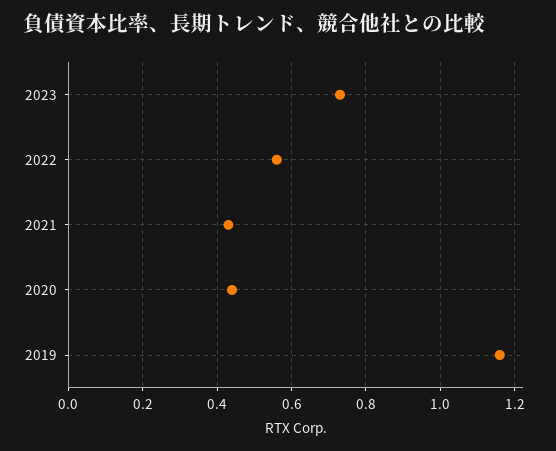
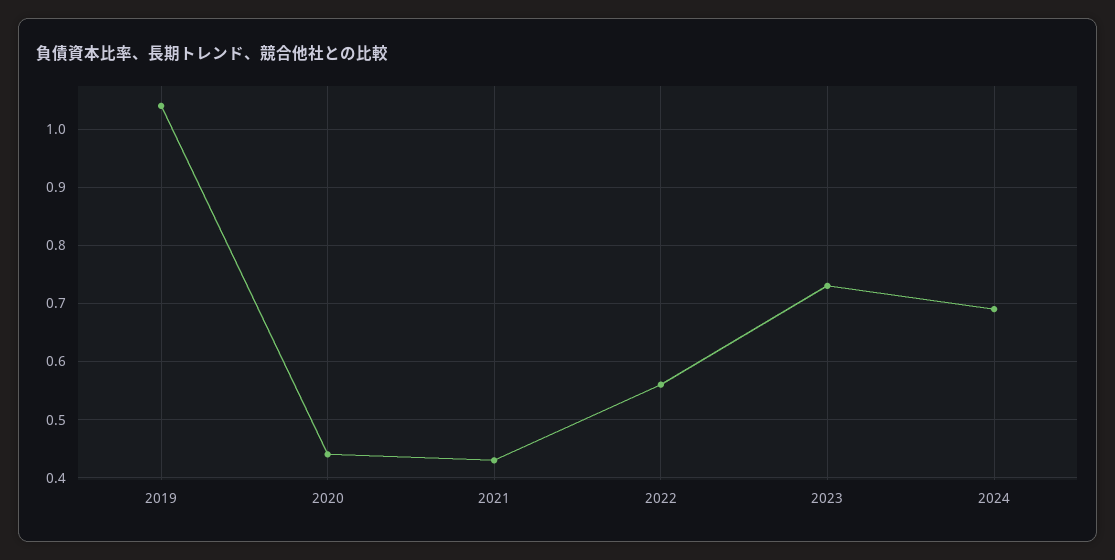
2019: 1.15 -> 1.05
2024: none -> 0.7

